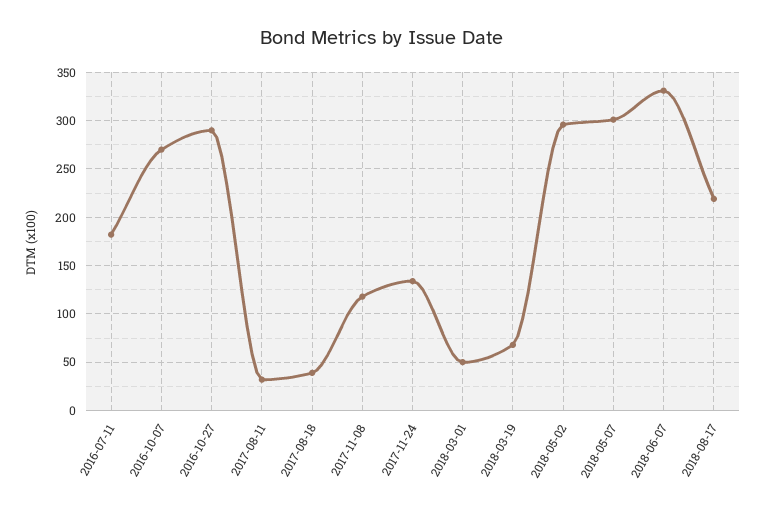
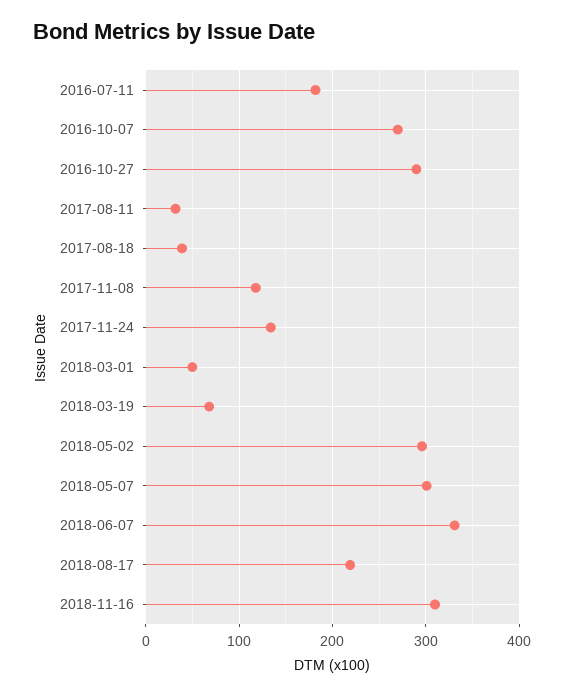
2018-11-16: none -> 310

